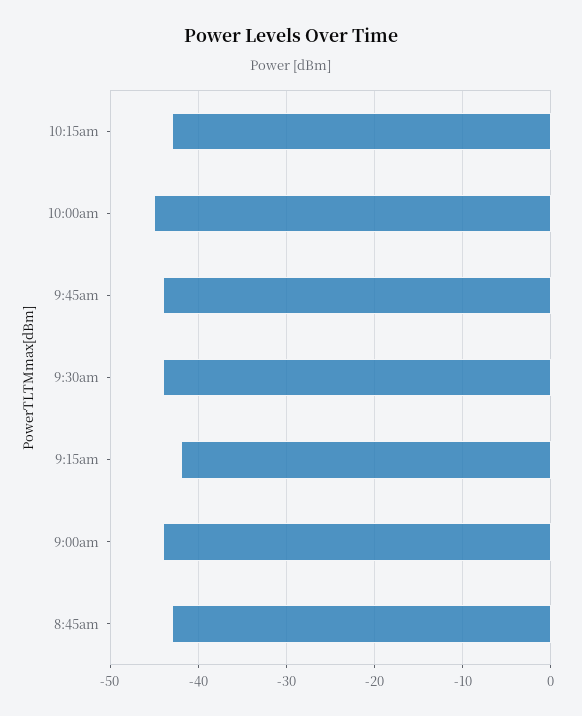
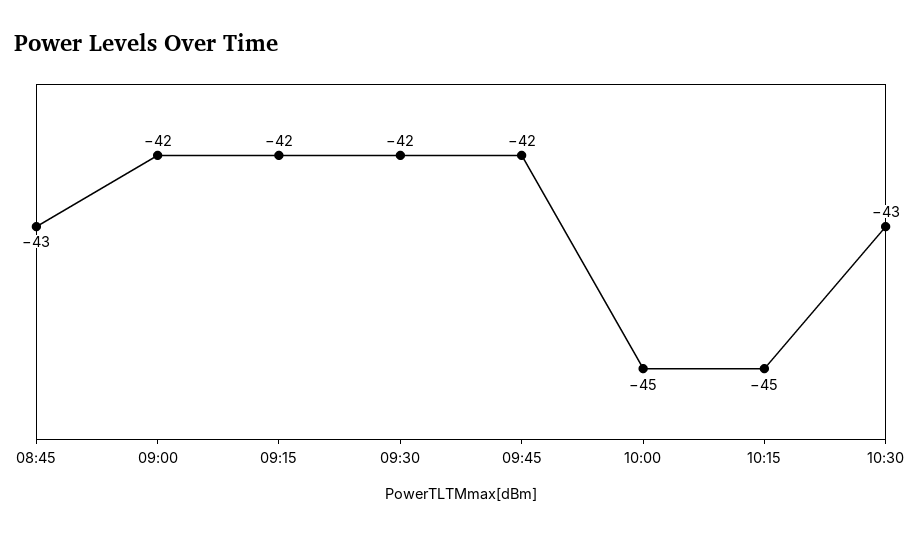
10:15am: -43 -> -45
9:45am: -44 -> -42
9:30am: -44 -> -42
9:00am: -44 -> -42
10:30: none -> -43

